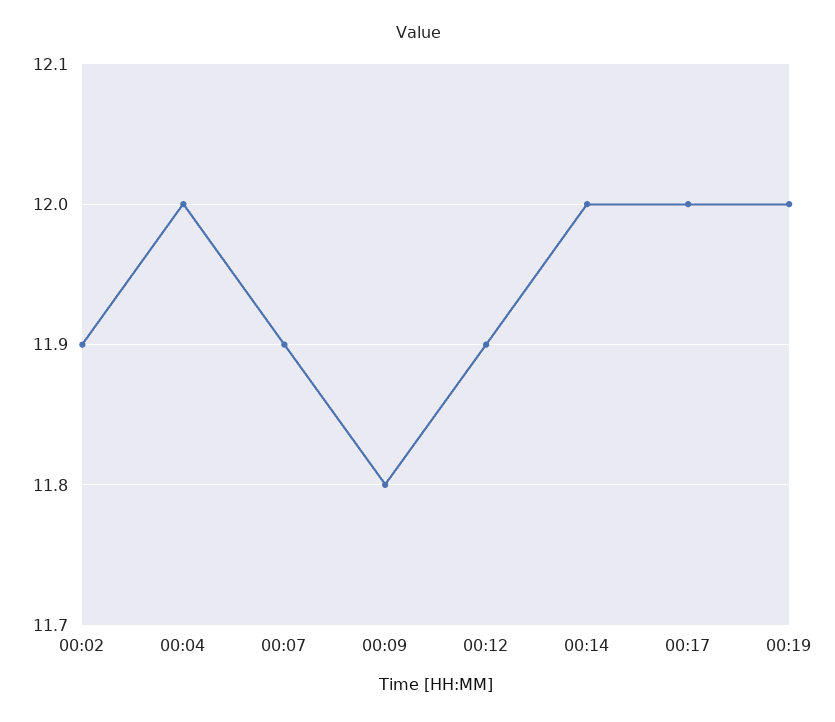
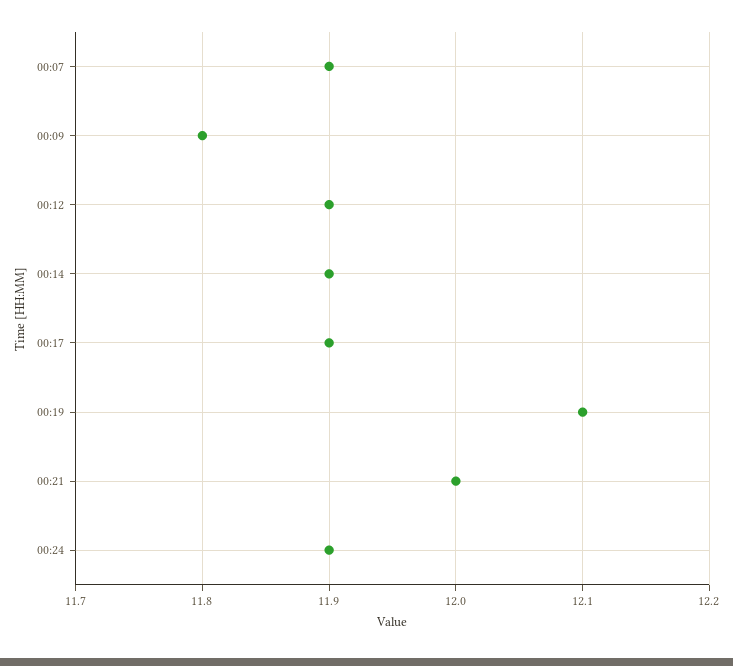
00:02: 11.9 -> none
00:04: 12 -> none
00:14: 12 -> 11.9
00:17: 12 -> 11.9
00:19: 12 -> 12.1
00:21: none -> 12
00:24: none -> 11.9

